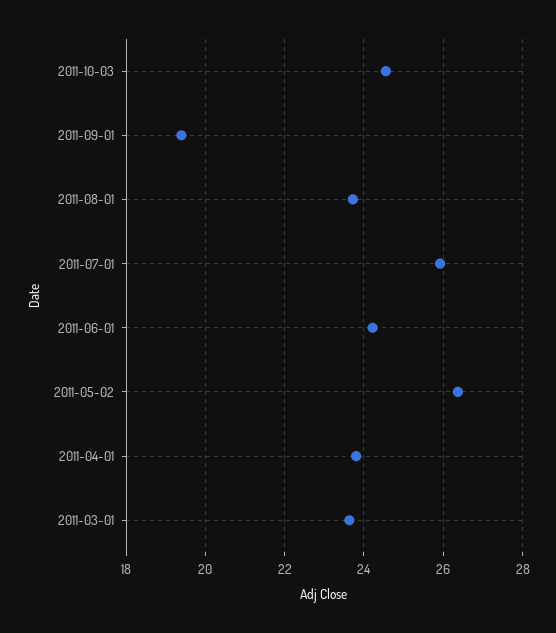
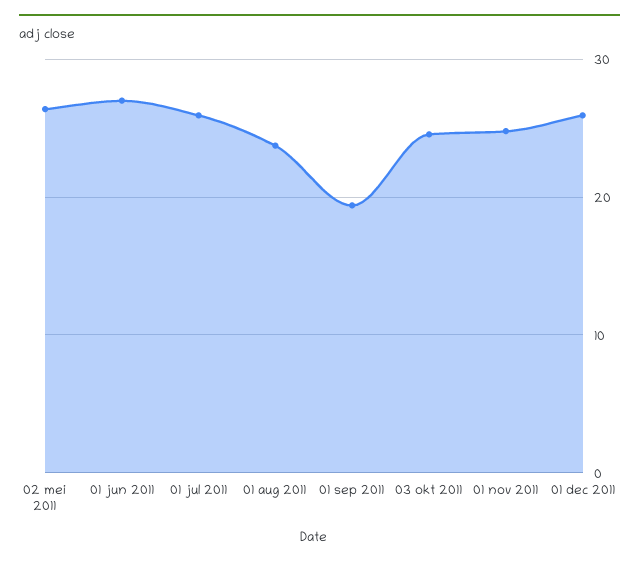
2011-06-01: 24.2 -> 27
2011-04-01: 23.8 -> none
2011-03-01: 23.6 -> none
01 nov 2011: none -> 25
01 dec 2011: none -> 26

